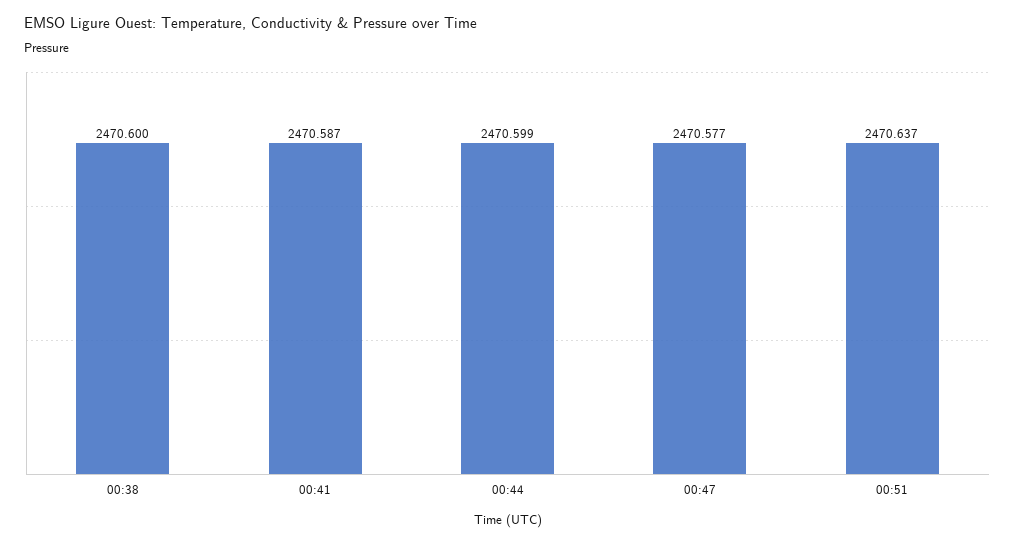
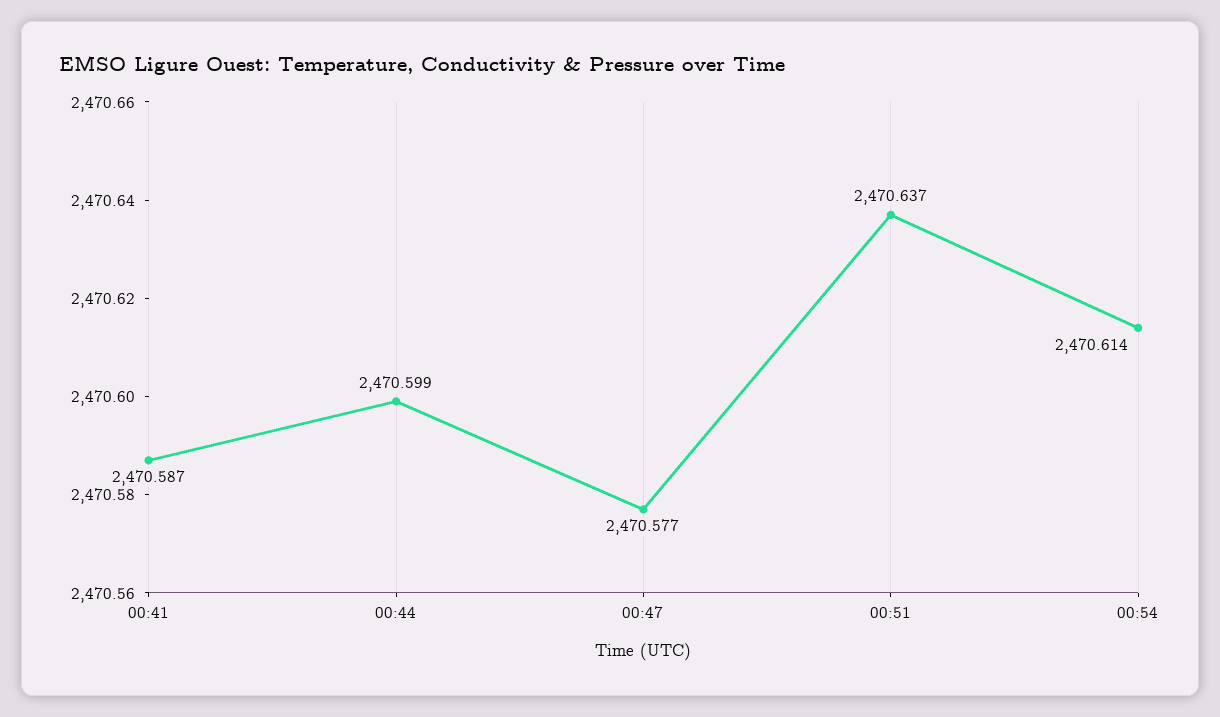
00:38: 2470.6 -> none
00:54: none -> 2470.614

